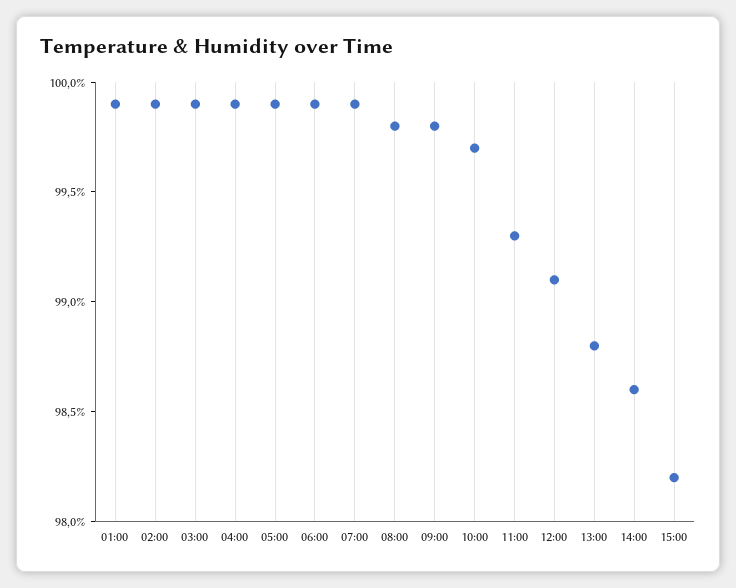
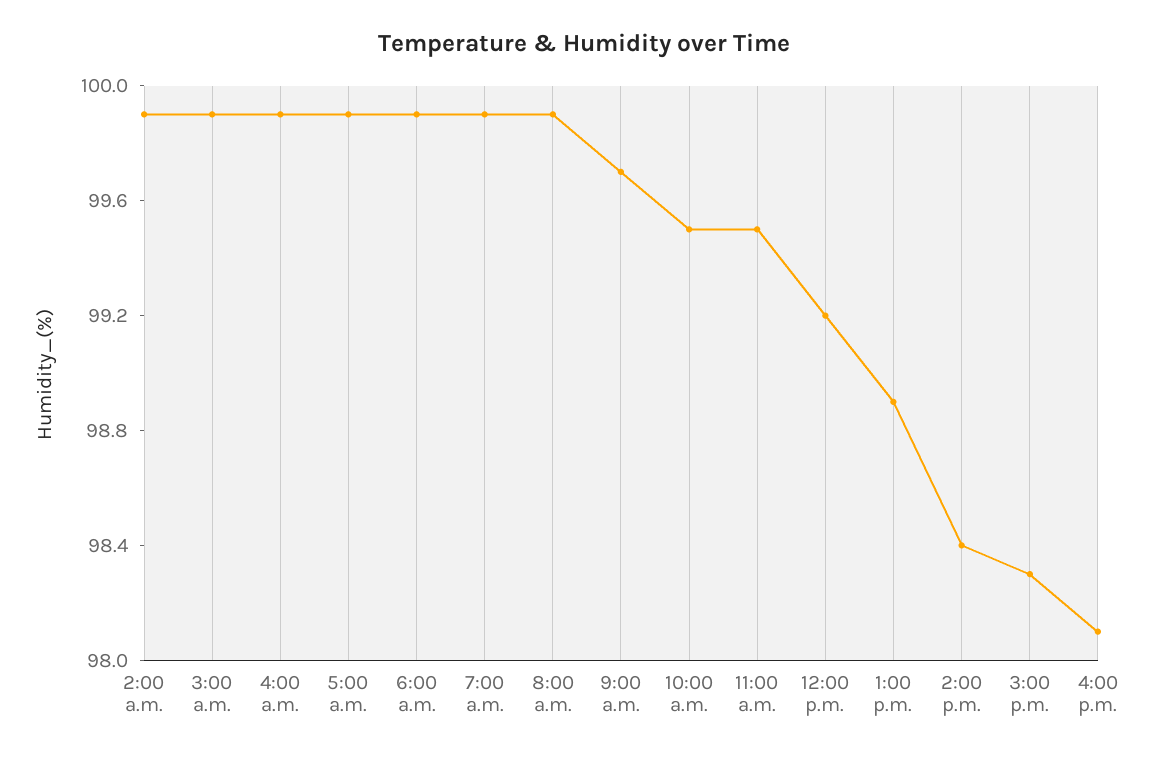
01:00: 99.9 -> none
08:00: 99.8 -> 99.9
09:00: 99.8 -> 99.7
10:00: 99.7 -> 99.5
11:00: 99.3 -> 99.5
12:00: 99.1 -> 99.2
13:00: 98.8 -> 98.9
14:00: 98.6 -> 98.4
15:00: 98.2 -> 98.3
4:00 p.m.: none -> 98.1

